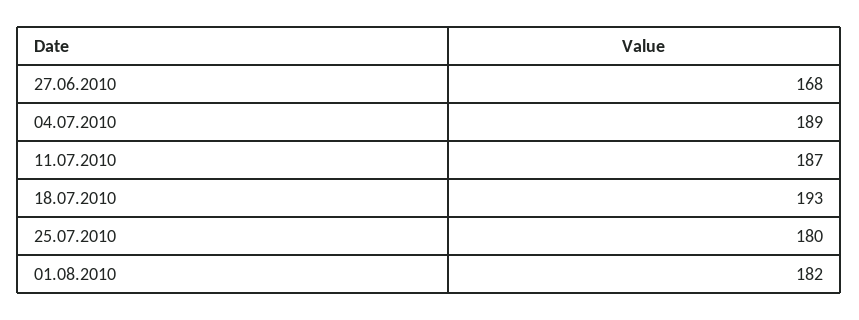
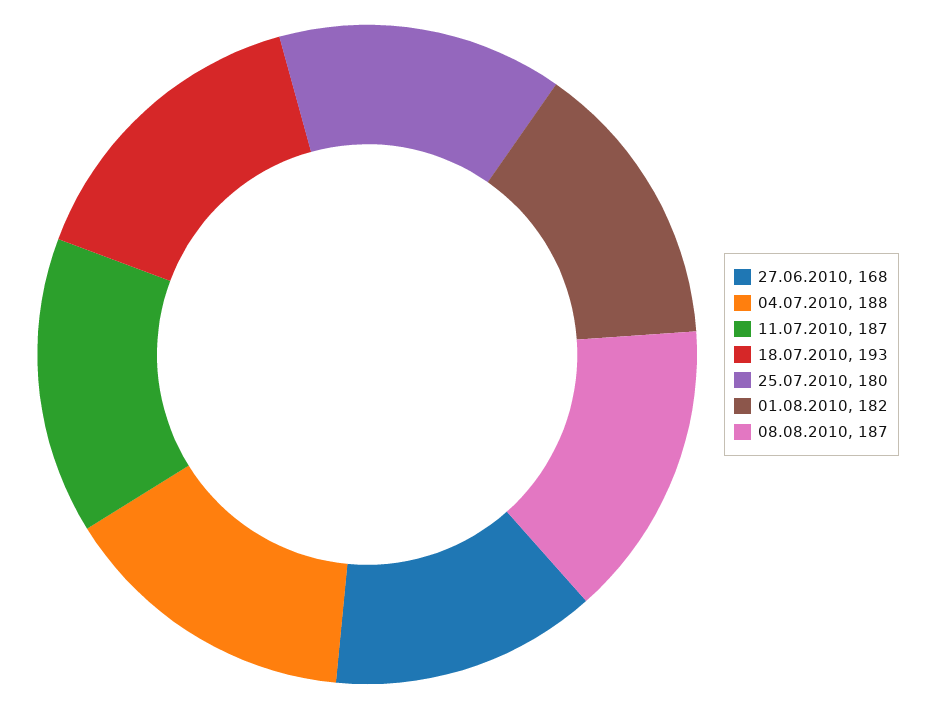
04.07.2010: 189 -> 188
08.08.2010: none -> 187

